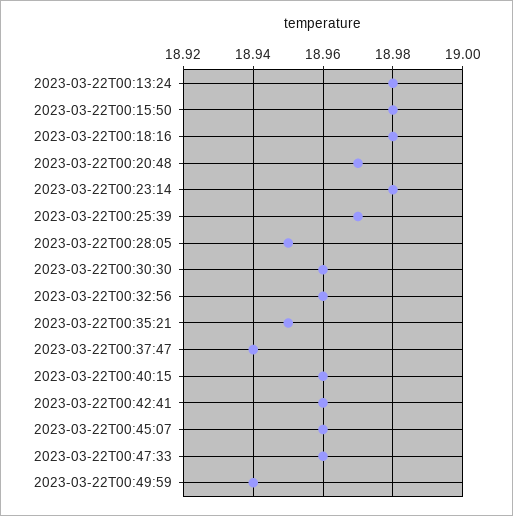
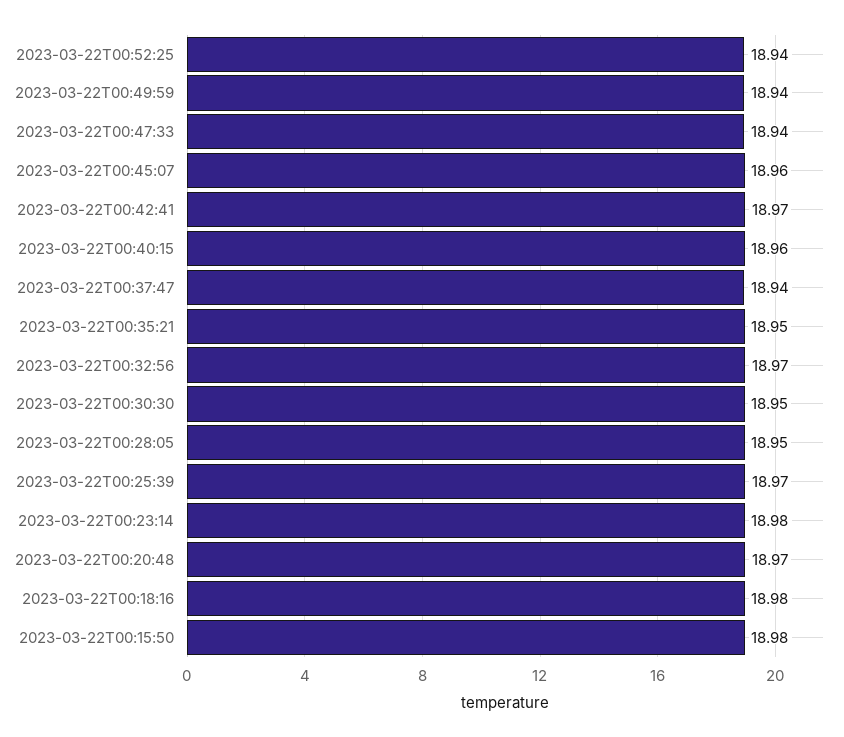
2023-03-22T00:13:24: 18.98 -> none
2023-03-22T00:30:30: 18.96 -> 18.95
2023-03-22T00:32:56: 18.96 -> 18.97
2023-03-22T00:42:41: 18.96 -> 18.97
2023-03-22T00:47:33: 18.96 -> 18.94
2023-03-22T00:52:25: none -> 18.94

